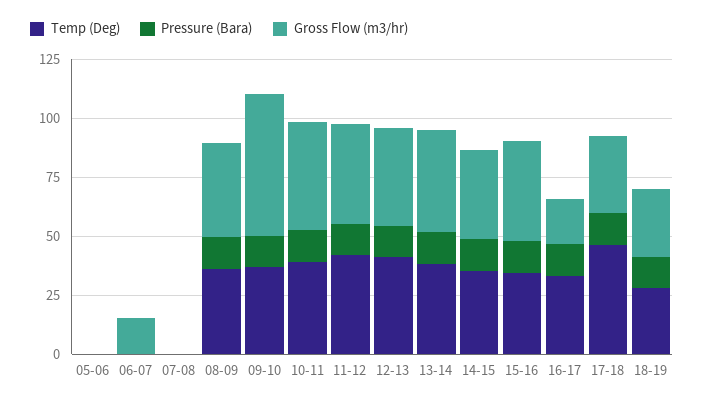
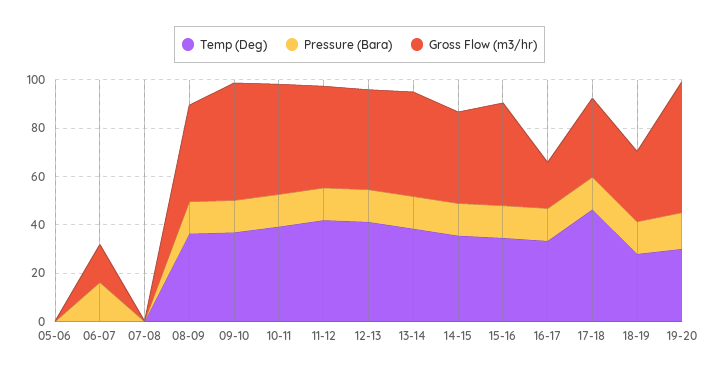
Pressure (Bara), 06-07: 0 -> 15
Gross Flow (m3/hr), 09-10: 60 -> 50
Temp (Deg), 19-20: none -> 30
Pressure (Bara), 19-20: none -> 15
Gross Flow (m3/hr), 19-20: none -> 55

